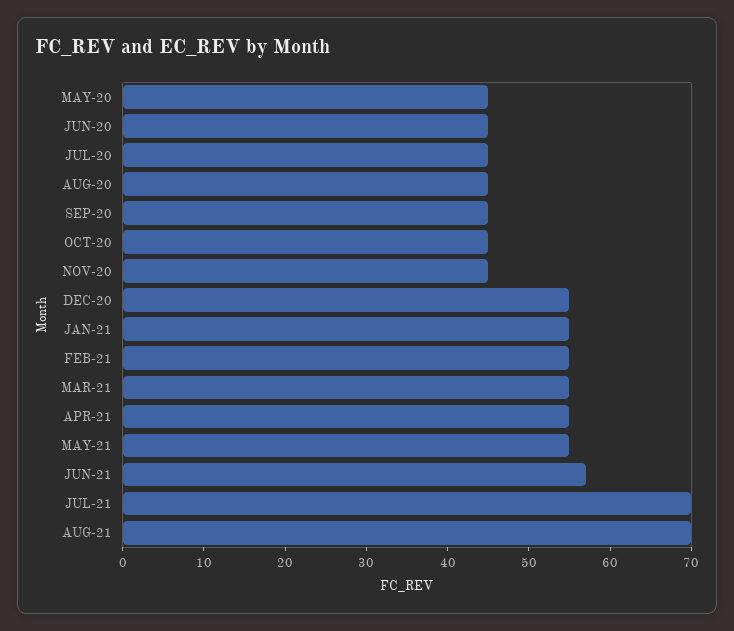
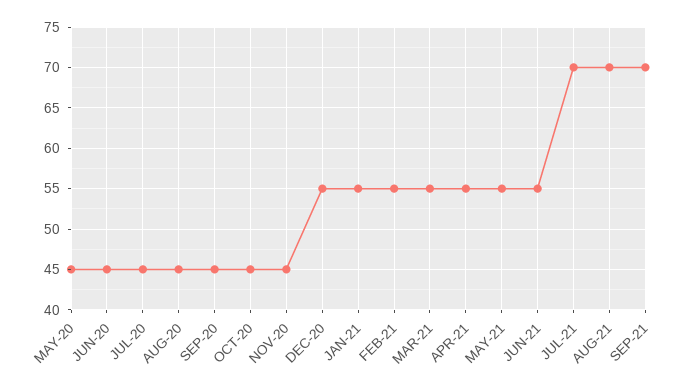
JUN-21: 57 -> 55
SEP-21: none -> 70

